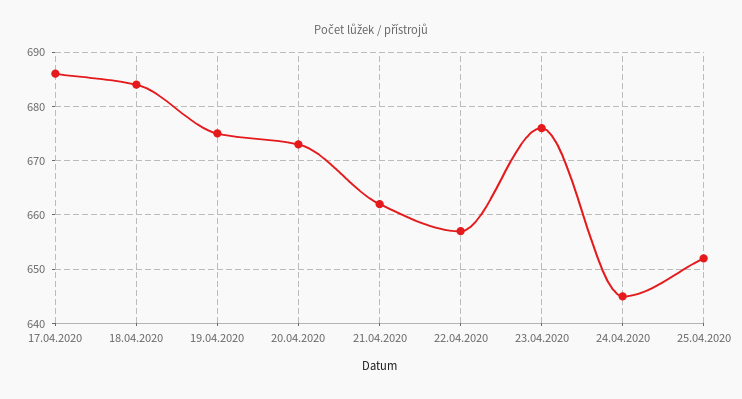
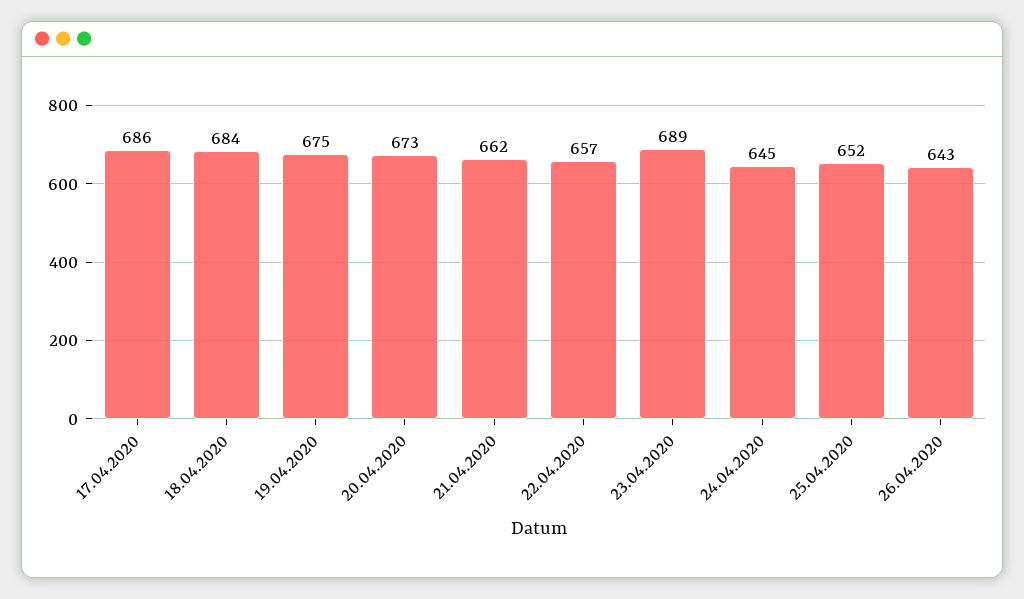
23.04.2020: 675 -> 689
26.04.2020: none -> 643

